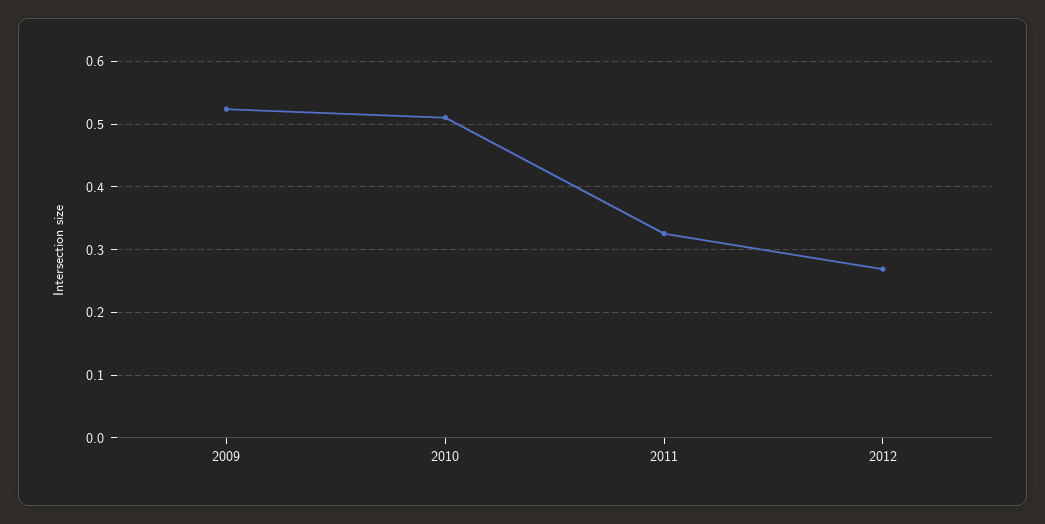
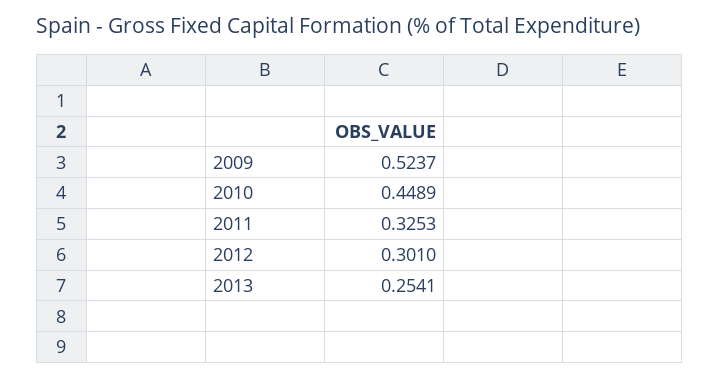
2010: 0.51 -> 0.4489
2012: 0.27 -> 0.301
2013: none -> 0.2541

